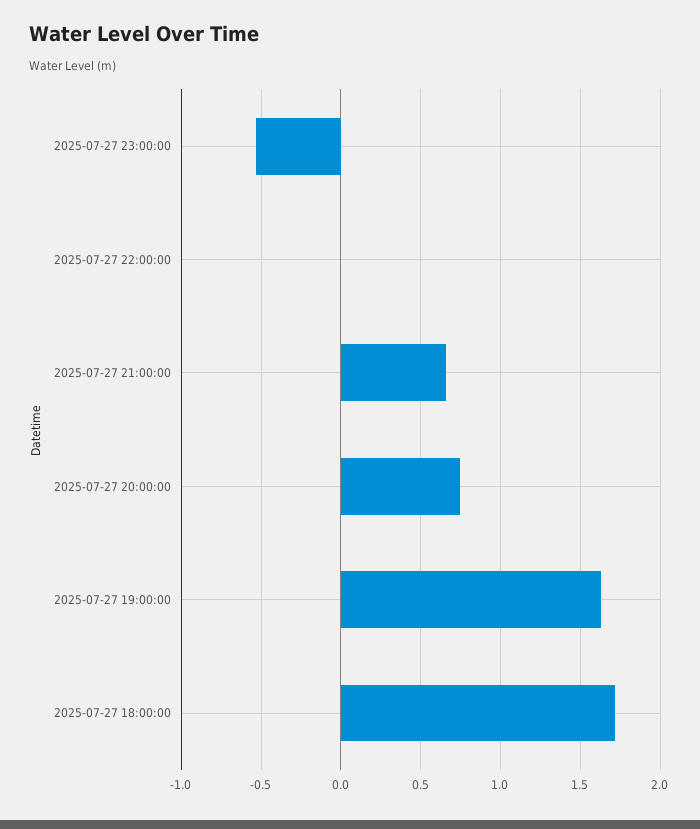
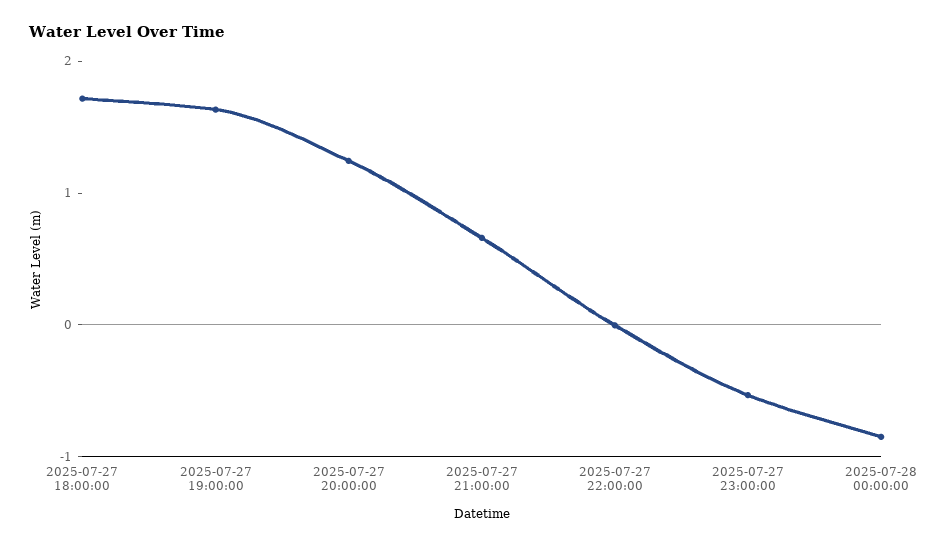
2025-07-27 20:00:00: 0.75 -> 1.2
2025-07-28 00:00:00: none -> -0.8

